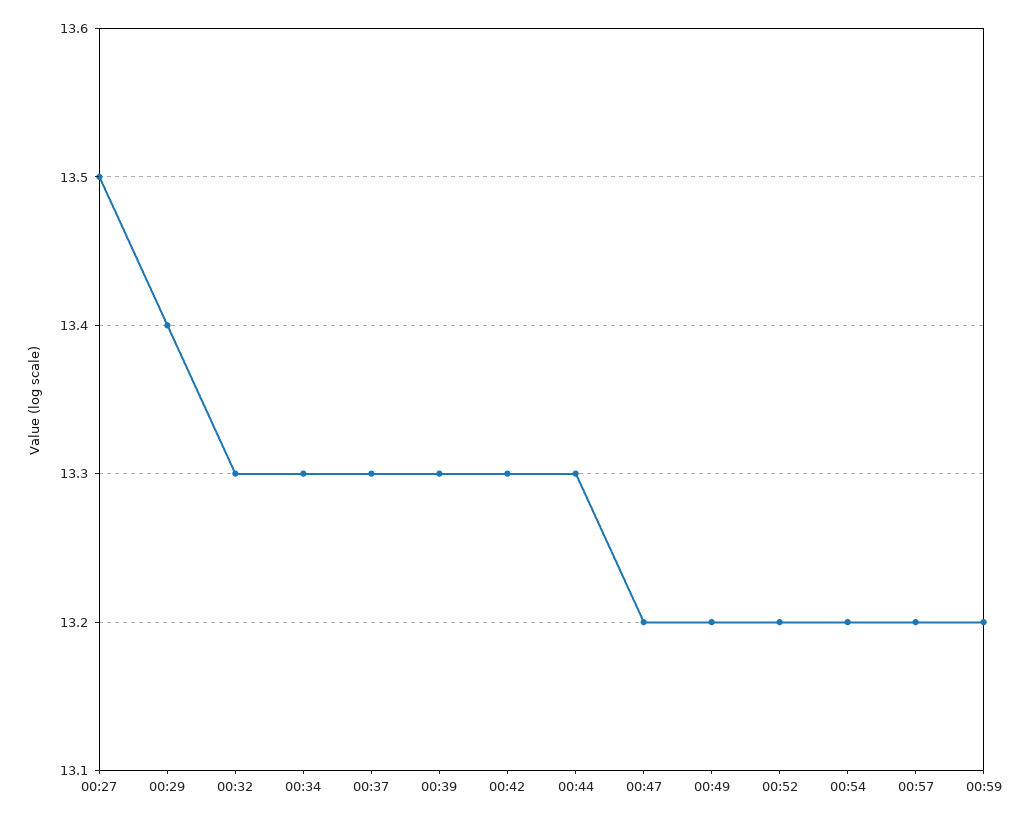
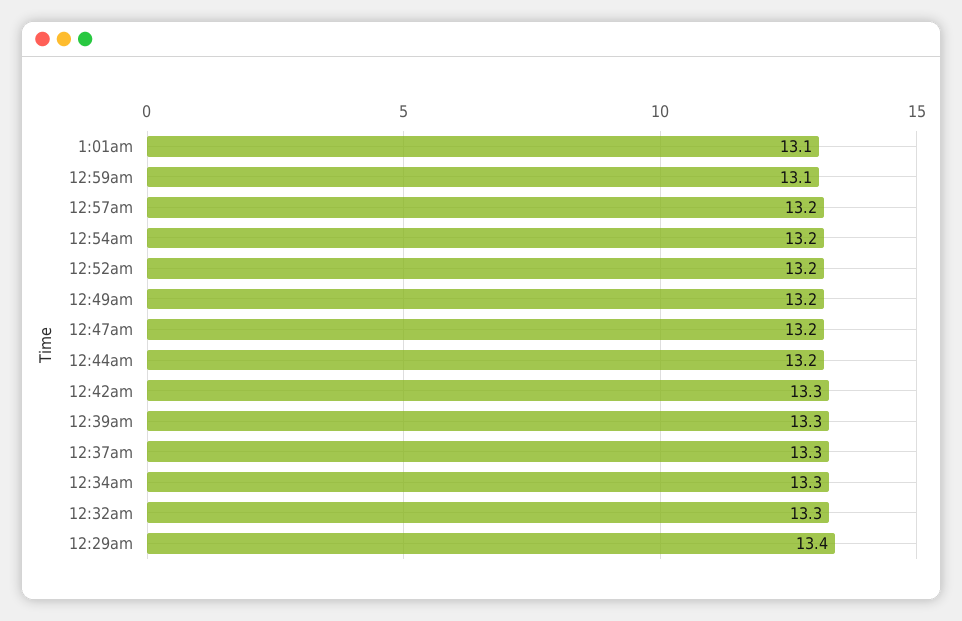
00:27: 13.5 -> none
00:44: 13.3 -> 13.2
00:59: 13.2 -> 13.1
1:01am: none -> 13.1

